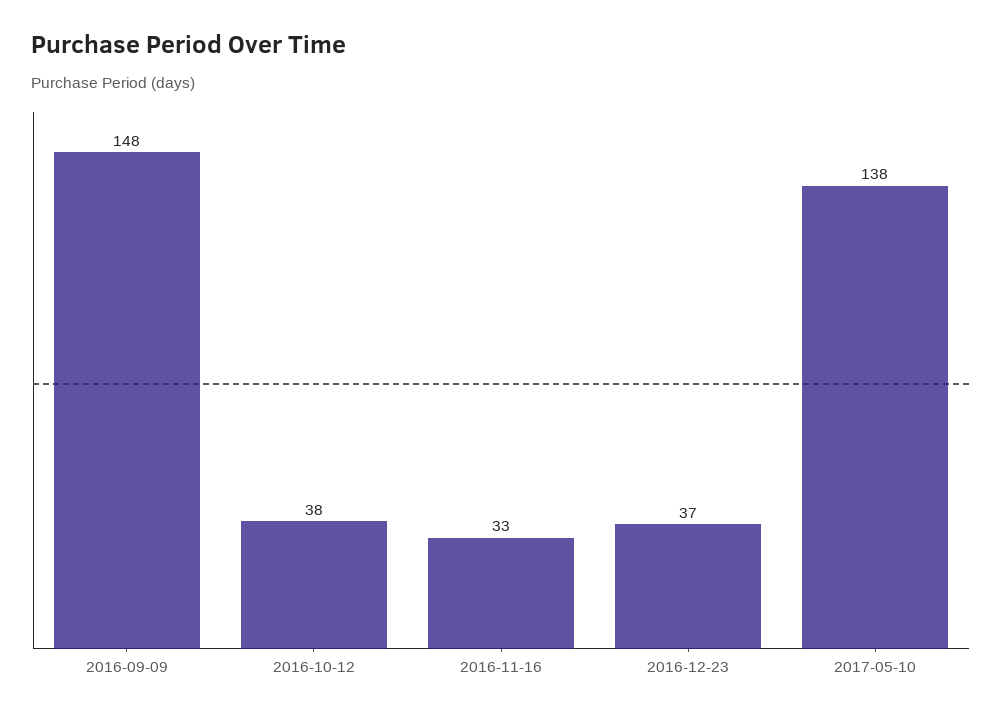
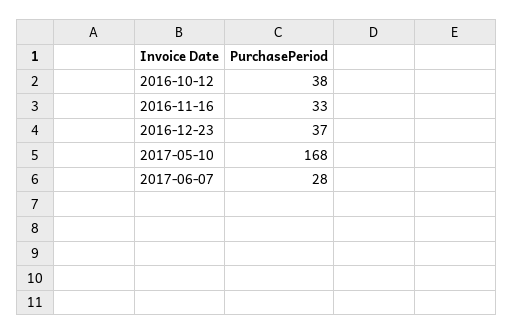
2016-09-09: 148 -> none
2017-05-10: 138 -> 168
2017-06-07: none -> 28

